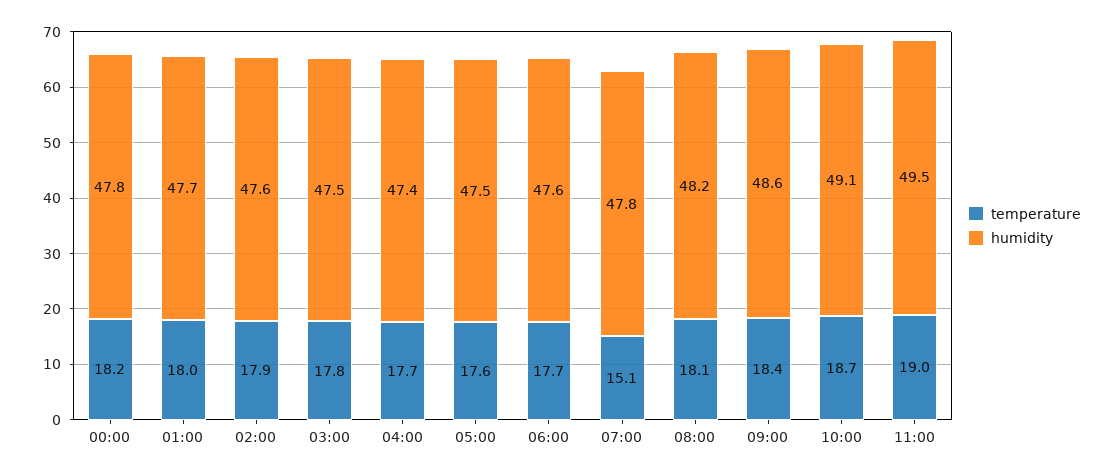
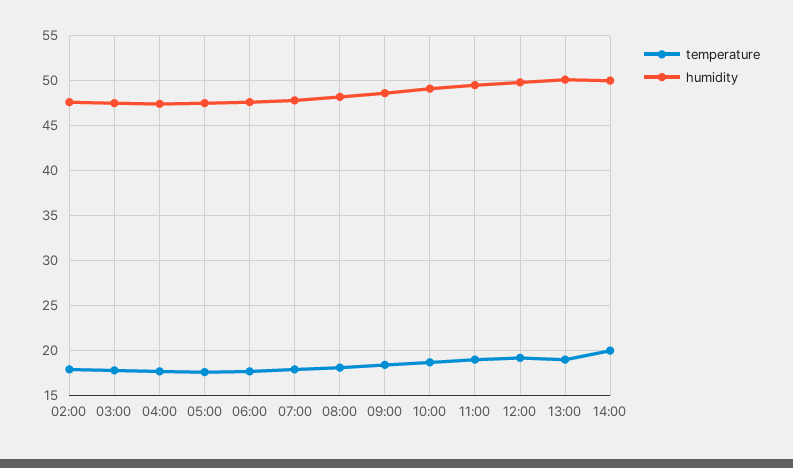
temperature, 00:00: 18.2 -> none
humidity, 00:00: 47.8 -> none
temperature, 01:00: 18 -> none
humidity, 01:00: 47.7 -> none
temperature, 07:00: 15.1 -> 18
temperature, 12:00: none -> 19
humidity, 12:00: none -> 50
temperature, 13:00: none -> 19
humidity, 13:00: none -> 50
temperature, 14:00: none -> 20
humidity, 14:00: none -> 50

